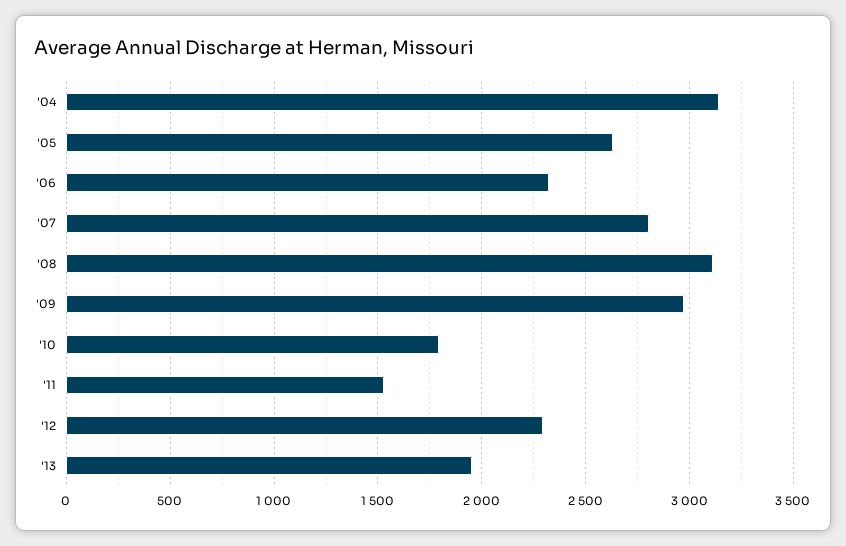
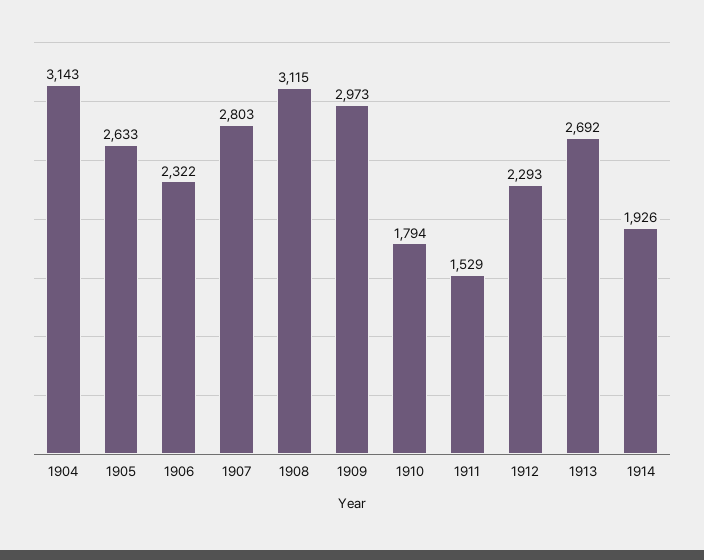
'13: 1950 -> 2692
1914: none -> 1926

